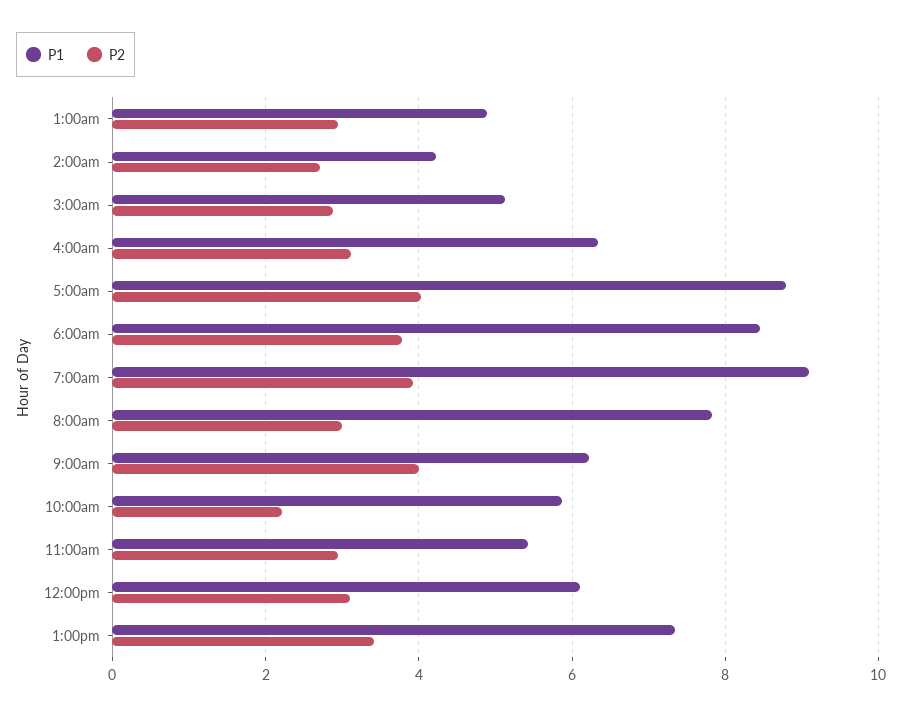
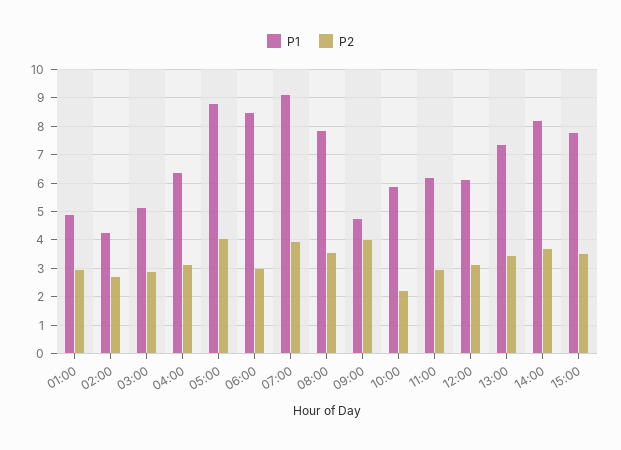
P2, 6:00am: 3.8 -> 3
P2, 8:00am: 3 -> 3.5
P1, 9:00am: 6.2 -> 4.75
P1, 11:00am: 5.4 -> 6.25
P1, 14:00: none -> 8.25
P2, 14:00: none -> 3.75
P1, 15:00: none -> 7.75
P2, 15:00: none -> 3.5

